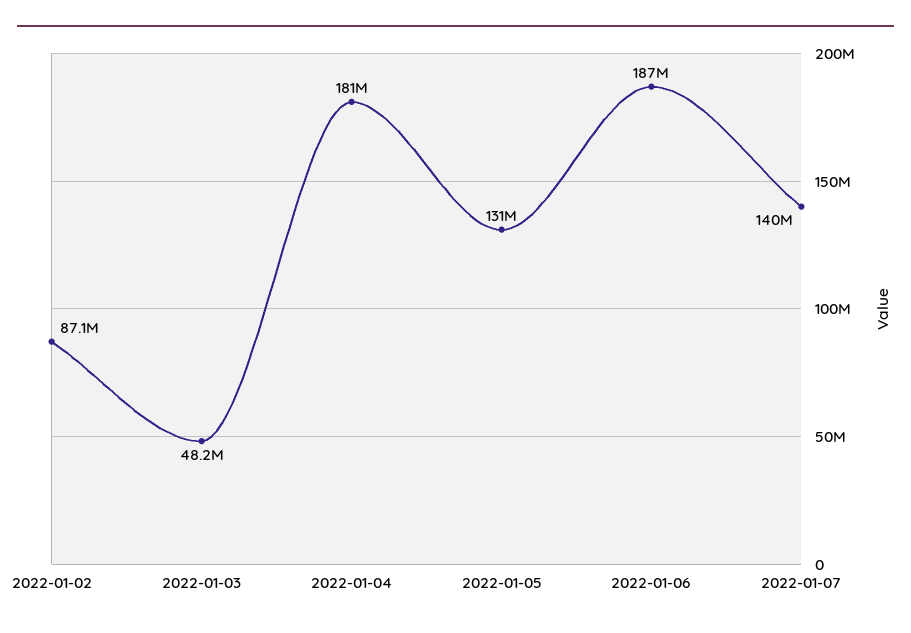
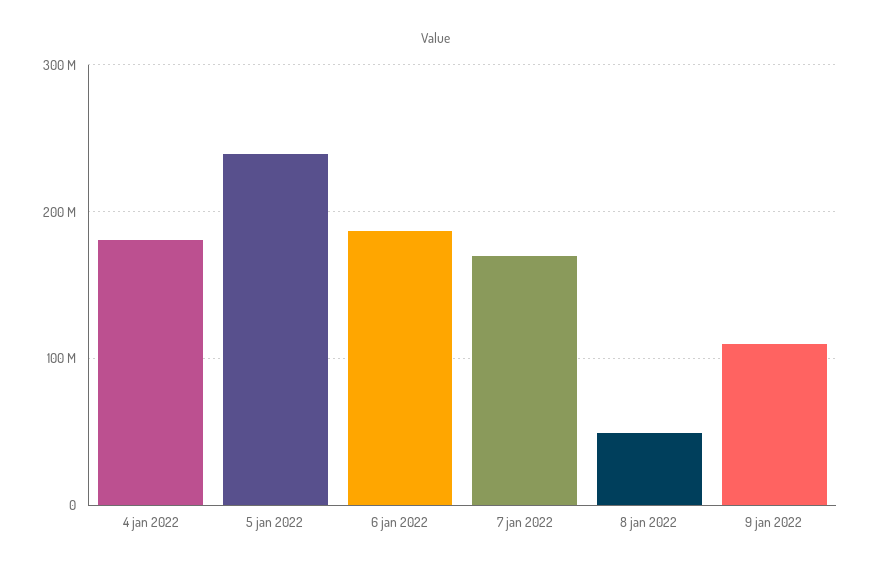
2022-01-02: 87100000 -> none
2022-01-03: 48200000 -> none
2022-01-05: 131000000 -> 240000000
2022-01-07: 140000000 -> 170000000
8 jan 2022: none -> 50000000
9 jan 2022: none -> 110000000

